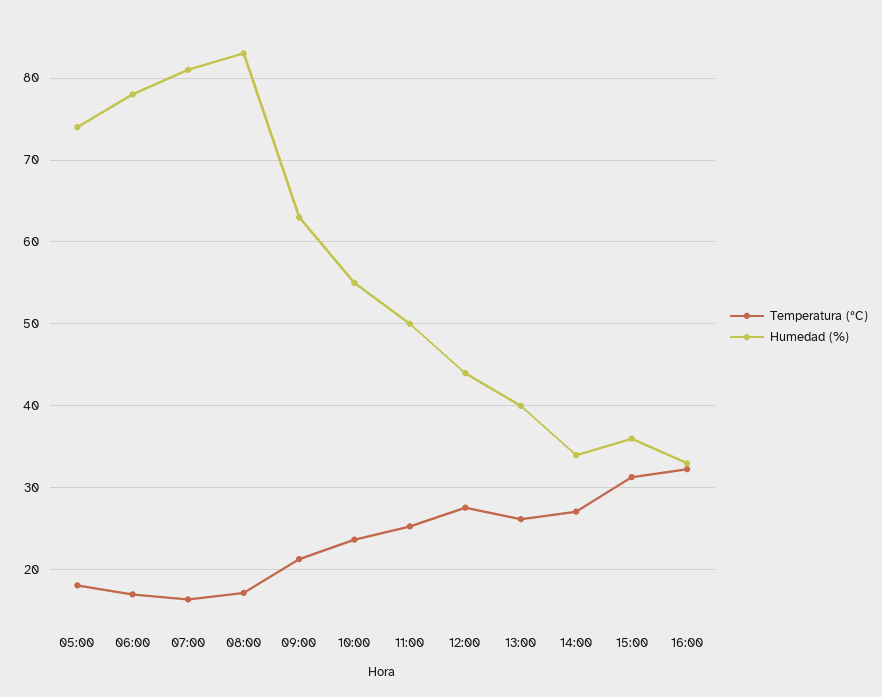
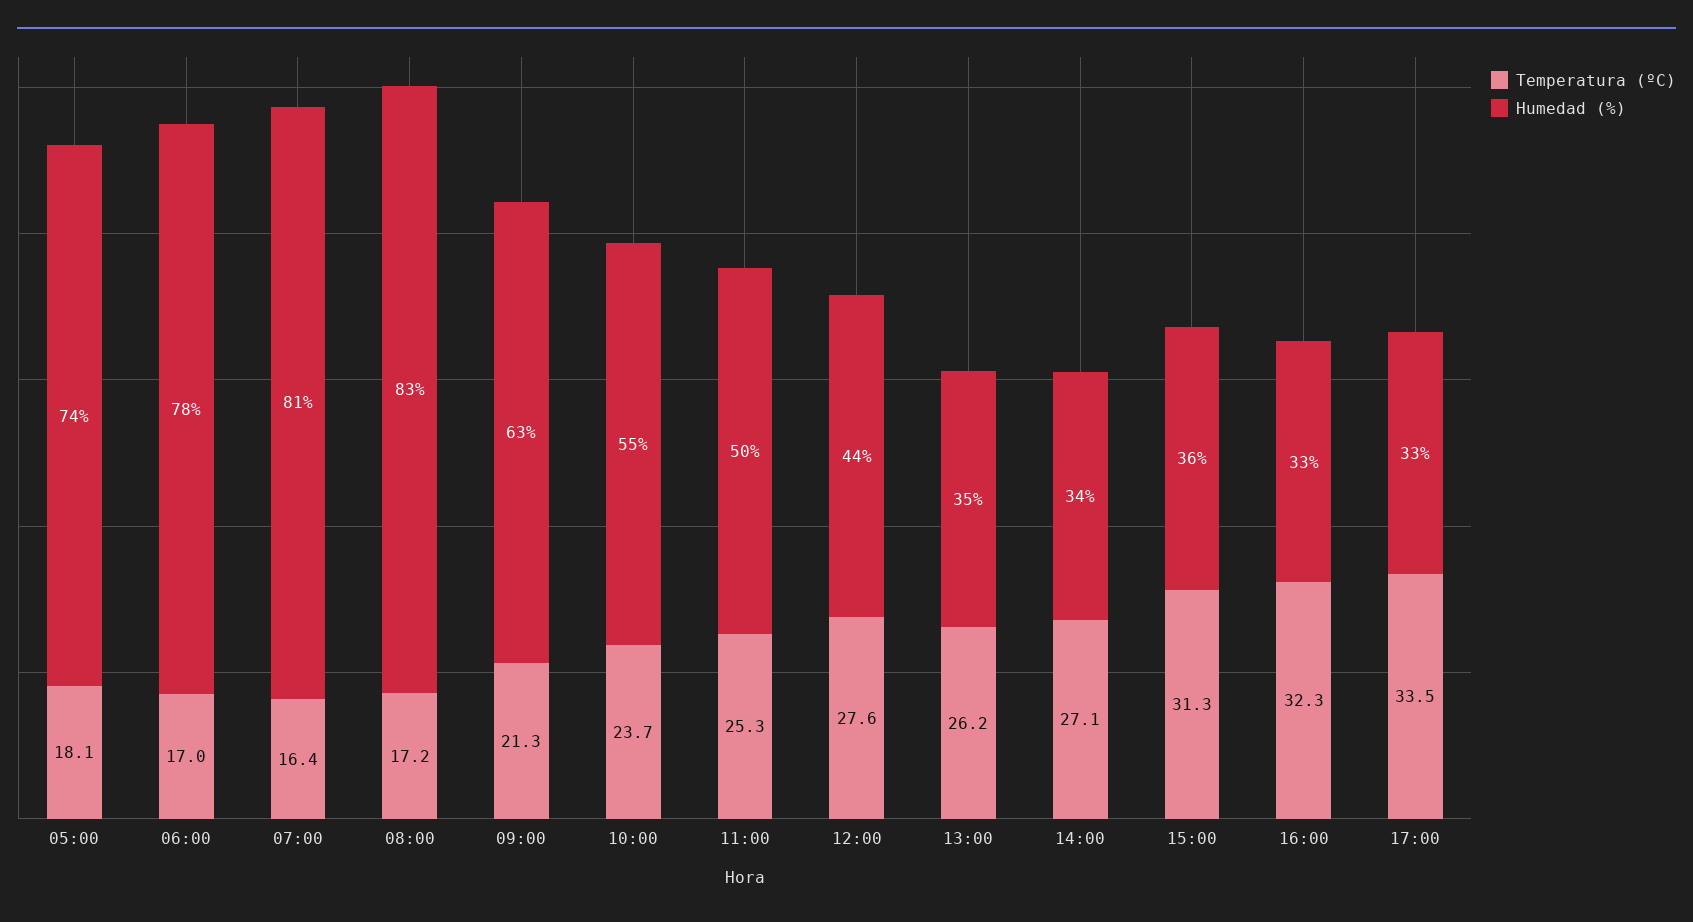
Humedad (%), 13:00: 40 -> 35
Temperatura (ºC), 17:00: none -> 33.5
Humedad (%), 17:00: none -> 33

